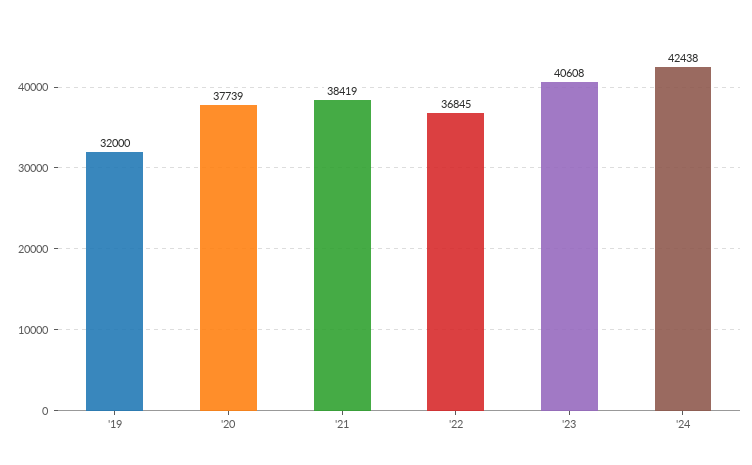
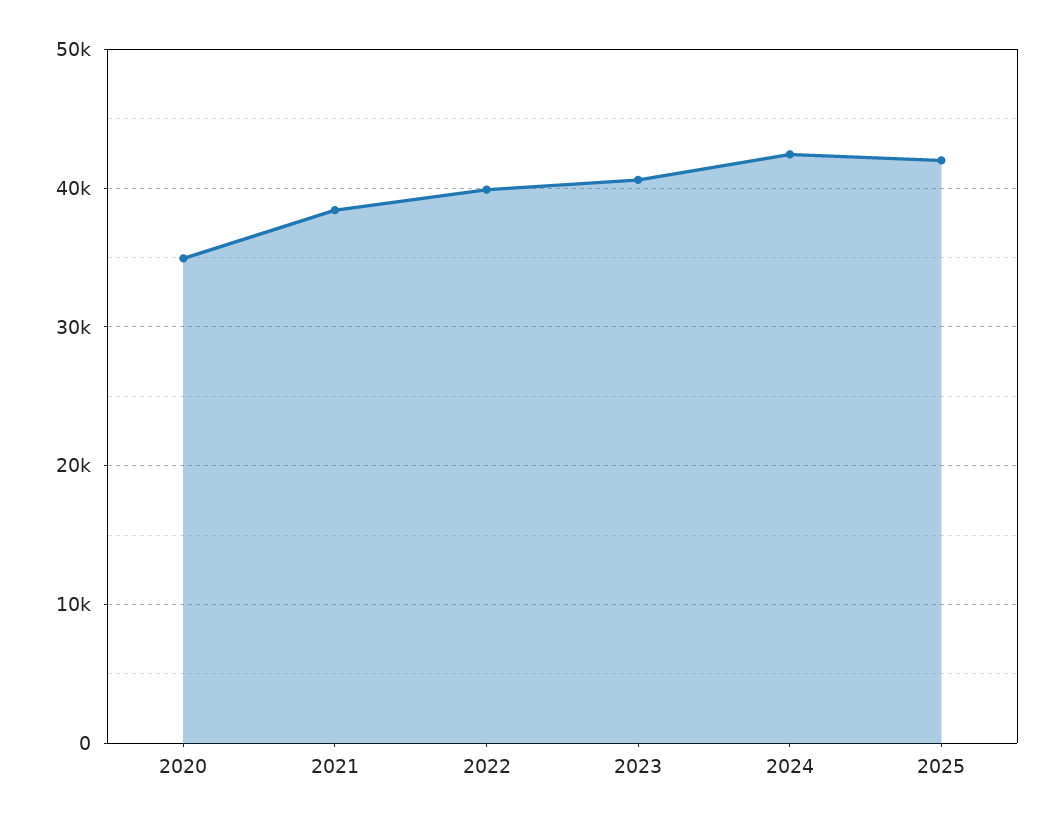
'19: 32000 -> none
'20: 37739 -> 35000
'22: 36845 -> 40000
2025: none -> 42000

